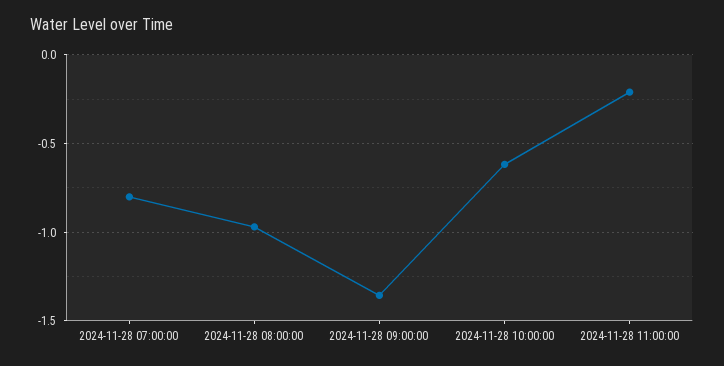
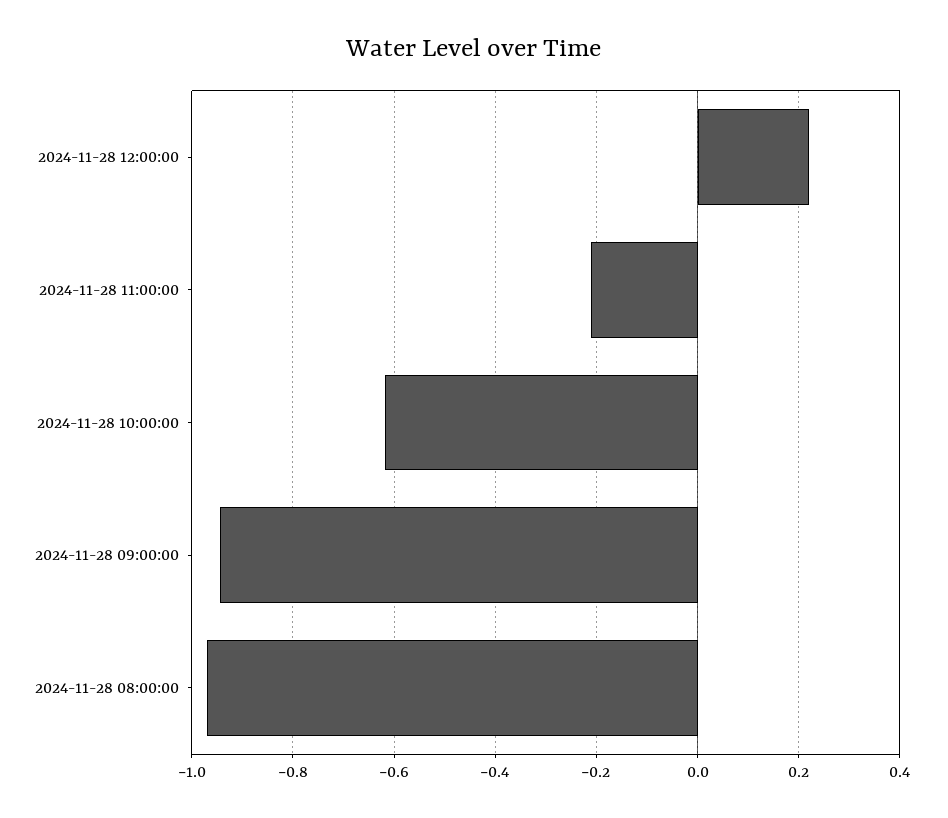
2024-11-28 07:00:00: -0.8 -> none
2024-11-28 09:00:00: -1.35 -> -0.94
2024-11-28 12:00:00: none -> 0.22

